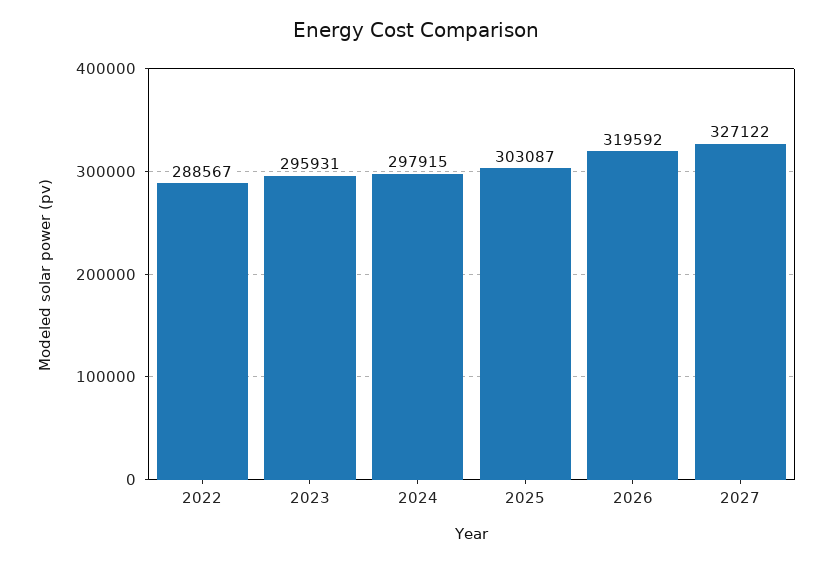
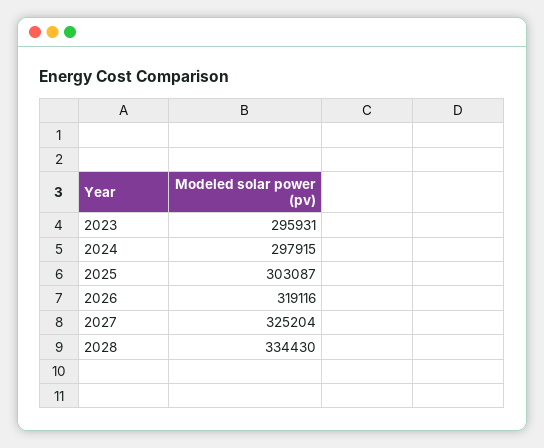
2022: 288567 -> none
2026: 319592 -> 319116
2027: 327122 -> 325204
2028: none -> 334430

